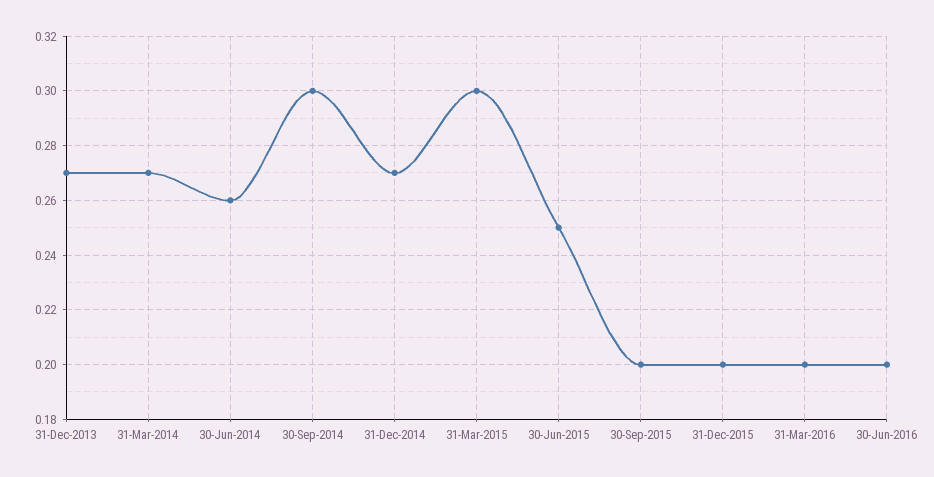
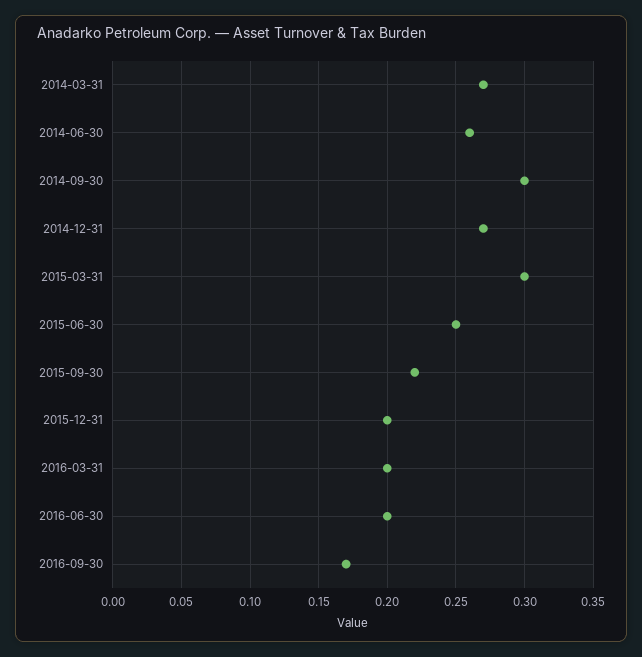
31-Dec-2013: 0.27 -> none
30-Sep-2015: 0.2 -> 0.22
2016-09-30: none -> 0.17

